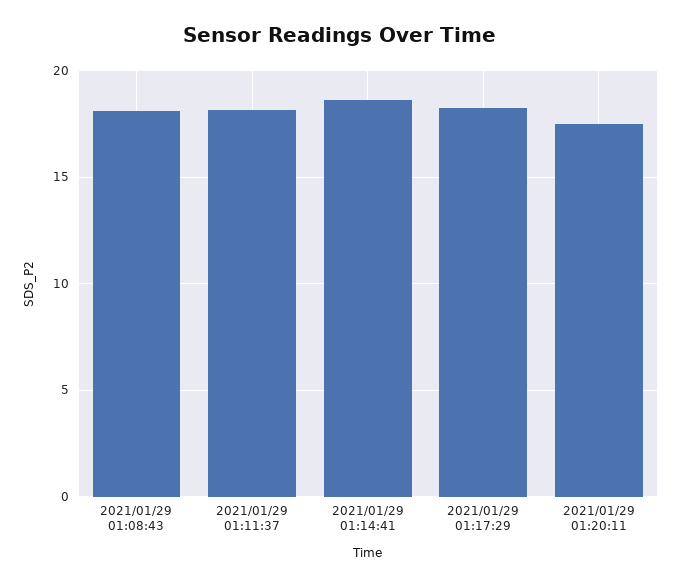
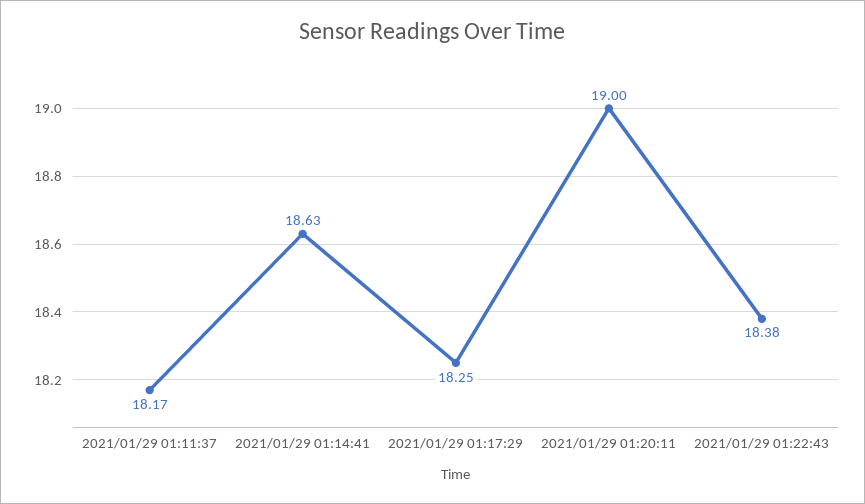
2021/01/29 01:08:43: 18 -> none
2021/01/29 01:20:11: 17.5 -> 19
2021/01/29 01:22:43: none -> 18.38

